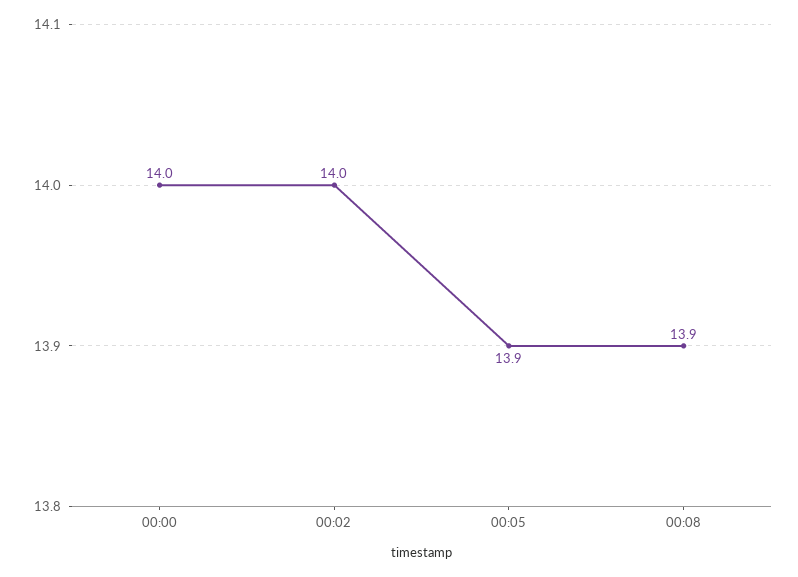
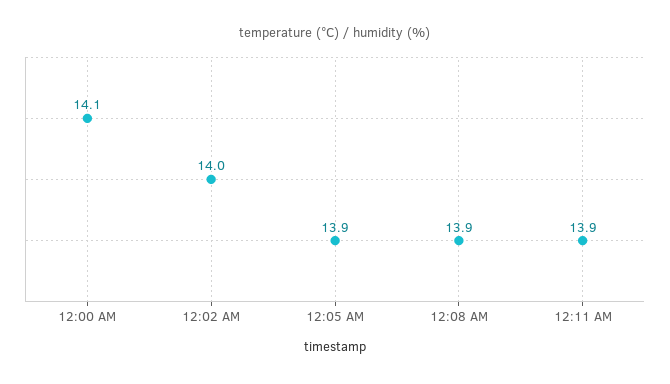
00:00: 14 -> 14.1
12:11 AM: none -> 13.9

